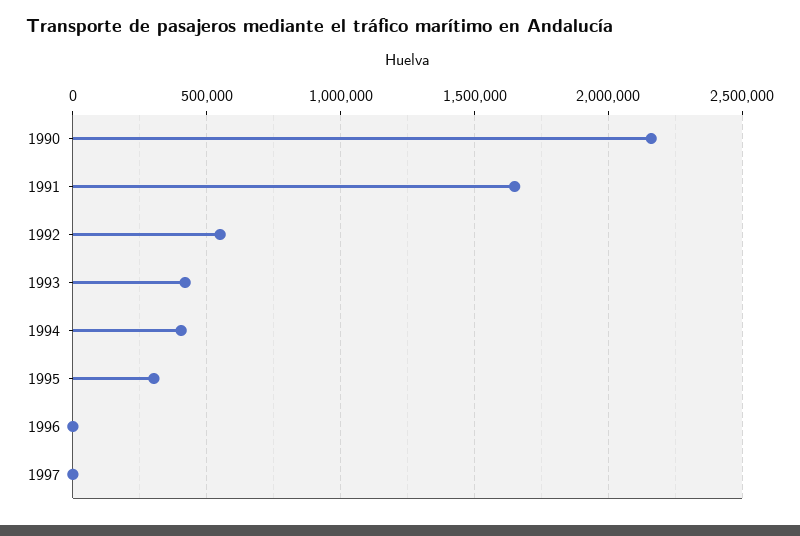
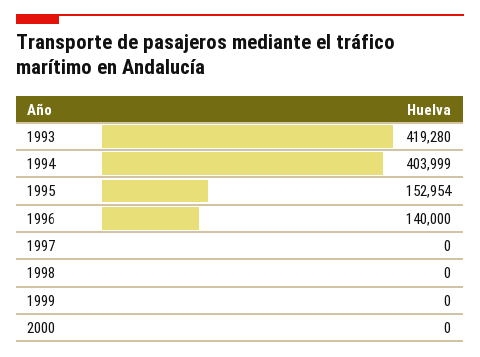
1990: 2150000 -> none
1991: 1650000 -> none
1992: 550000 -> none
1995: 300000 -> 152954
1996: 0 -> 140000
1998: none -> 0
1999: none -> 0
2000: none -> 0

